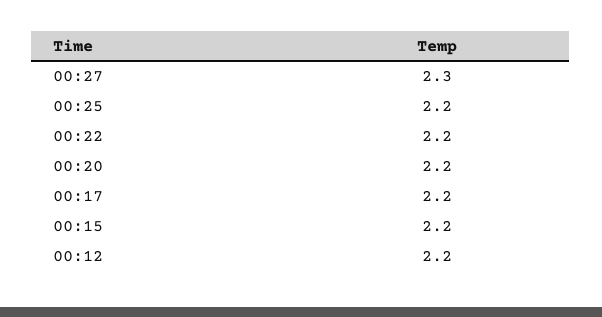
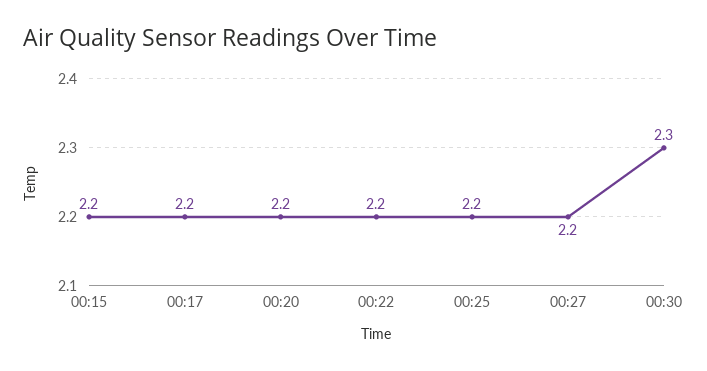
00:27: 2.3 -> 2.2
00:12: 2.2 -> none
00:30: none -> 2.3

